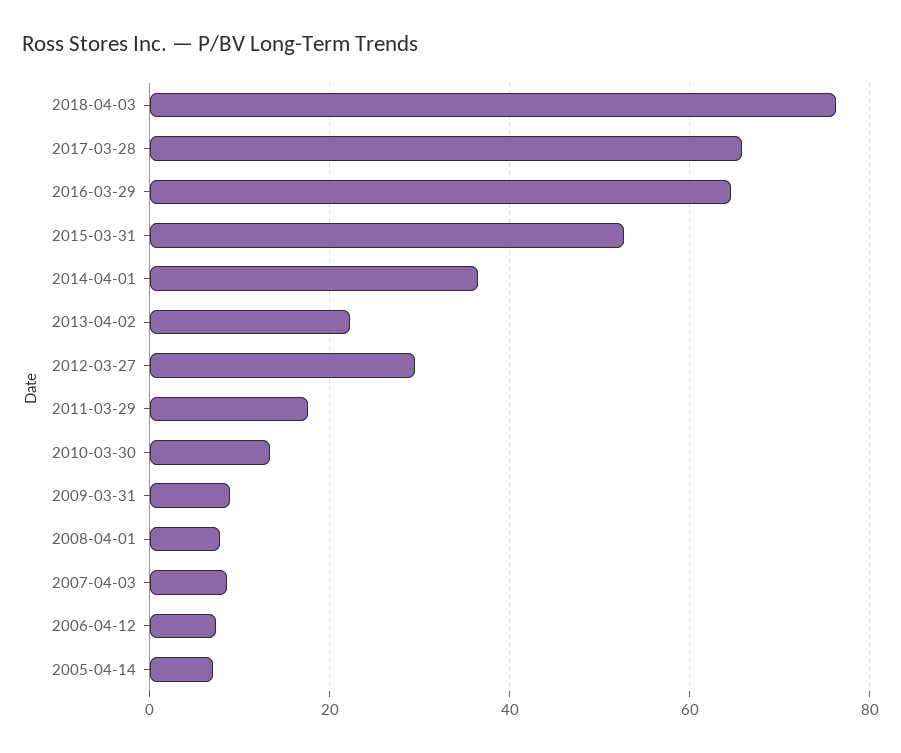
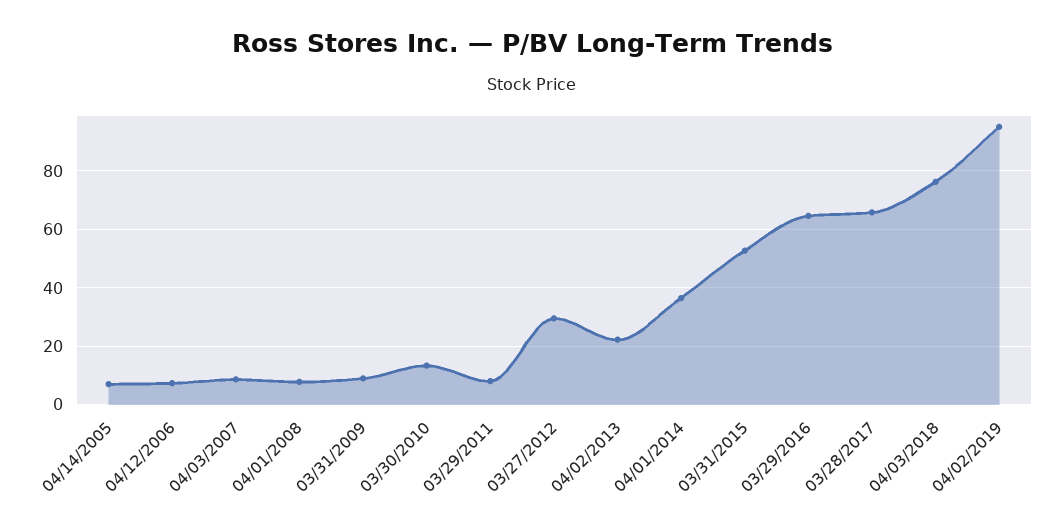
2011-03-29: 18 -> 7.5
04/02/2019: none -> 95

